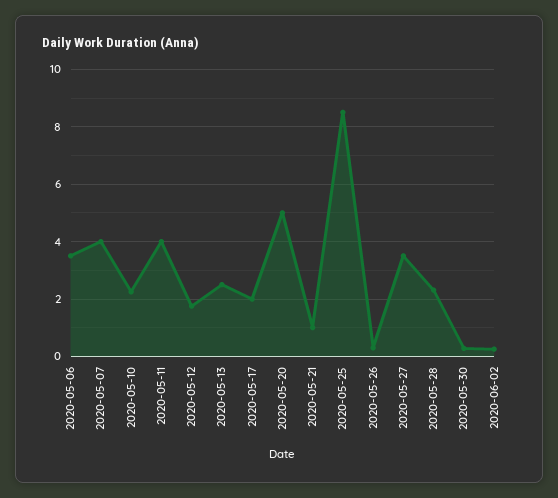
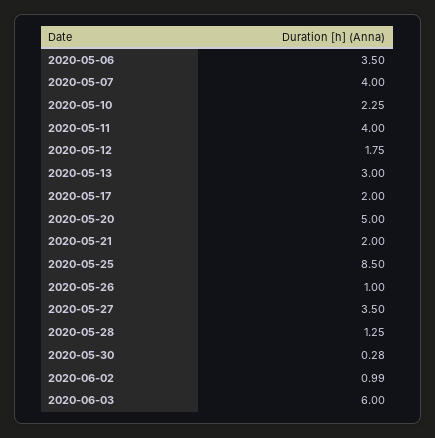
2020-05-13: 2.5 -> 3
2020-05-21: 1 -> 2
2020-05-26: 0.25 -> 1
2020-05-28: 2.25 -> 1.25
2020-06-02: 0.25 -> 0.99
2020-06-03: none -> 6

